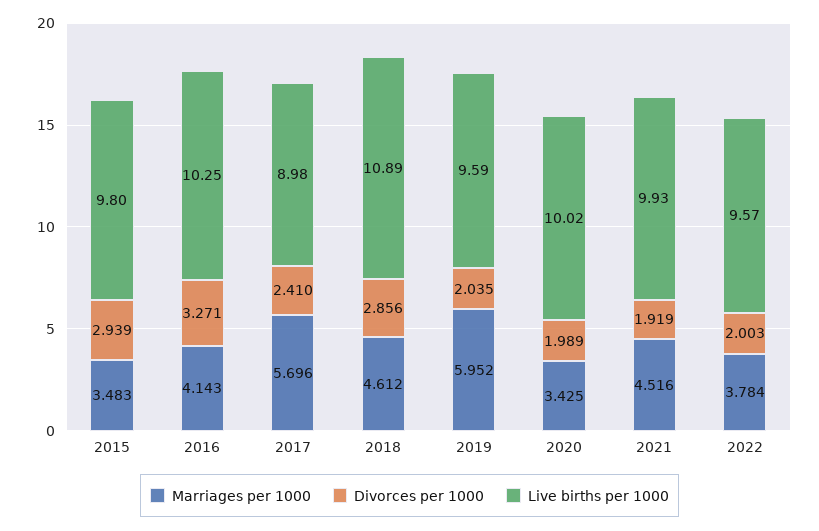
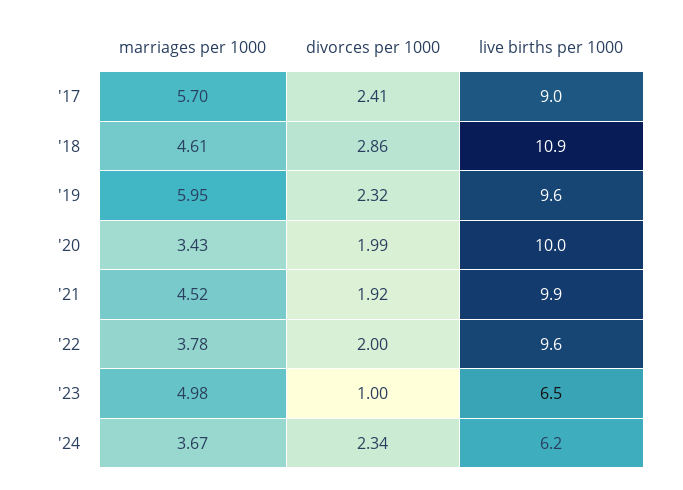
Marriages per 1000, 2015: 3.483 -> none
Divorces per 1000, 2015: 2.939 -> none
Live births per 1000, 2015: 9.8 -> none
Marriages per 1000, 2016: 4.143 -> none
Divorces per 1000, 2016: 3.271 -> none
Live births per 1000, 2016: 10.25 -> none
Divorces per 1000, 2019: 2.035 -> 2.32
Marriages per 1000, '23: none -> 4.98
Divorces per 1000, '23: none -> 1
Live births per 1000, '23: none -> 6.5
Marriages per 1000, '24: none -> 3.67
Divorces per 1000, '24: none -> 2.34
Live births per 1000, '24: none -> 6.2

